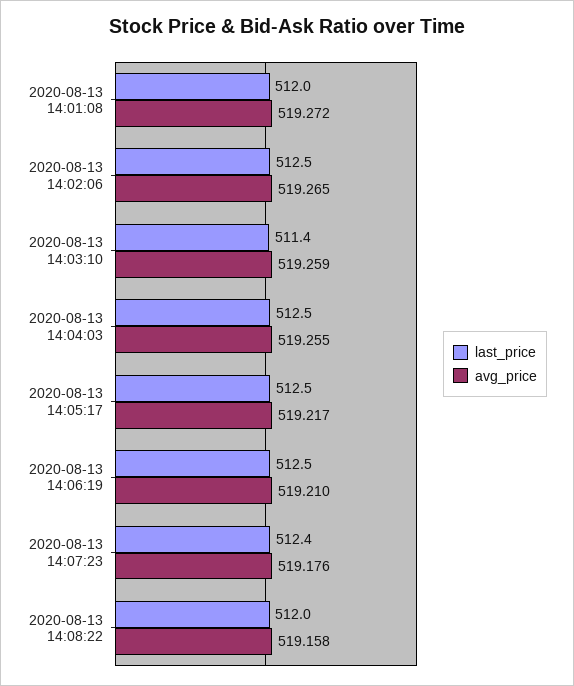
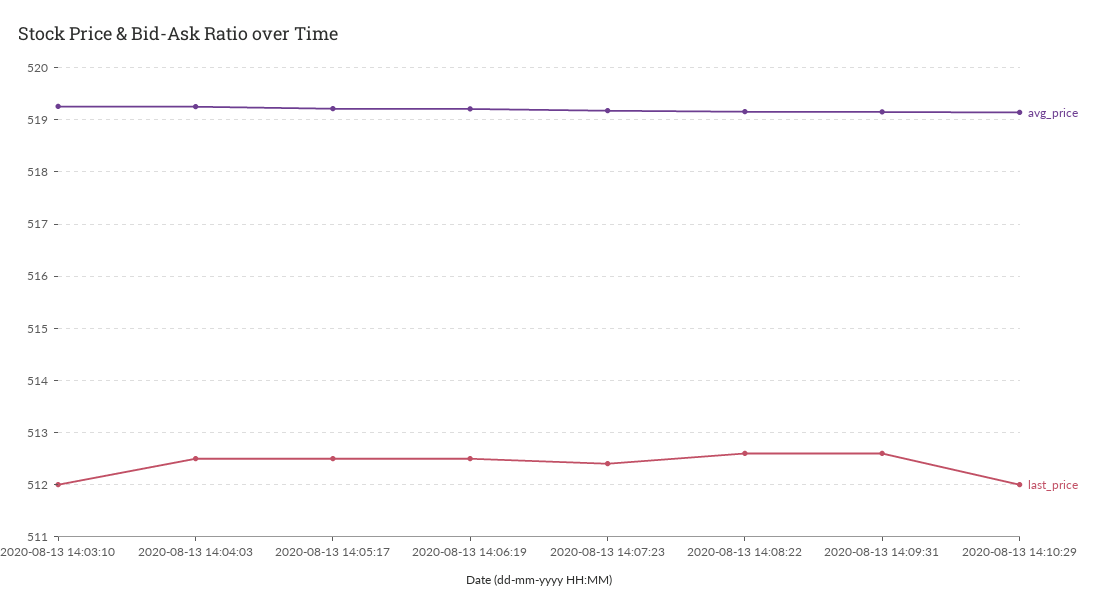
last_price, 2020-08-13 14:01:08: 512 -> none
avg_price, 2020-08-13 14:01:08: 519.272 -> none
last_price, 2020-08-13 14:02:06: 512.5 -> none
avg_price, 2020-08-13 14:02:06: 519.265 -> none
last_price, 2020-08-13 14:03:10: 511.4 -> 512
last_price, 2020-08-13 14:08:22: 512 -> 512.6
avg_price, 2020-08-13 14:09:31: none -> 519.2
last_price, 2020-08-13 14:09:31: none -> 512.6
avg_price, 2020-08-13 14:10:29: none -> 519.2
last_price, 2020-08-13 14:10:29: none -> 512

